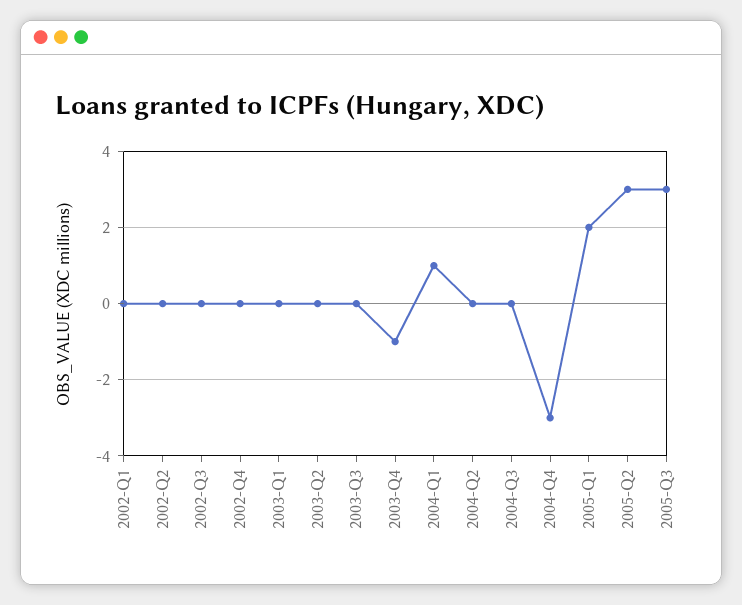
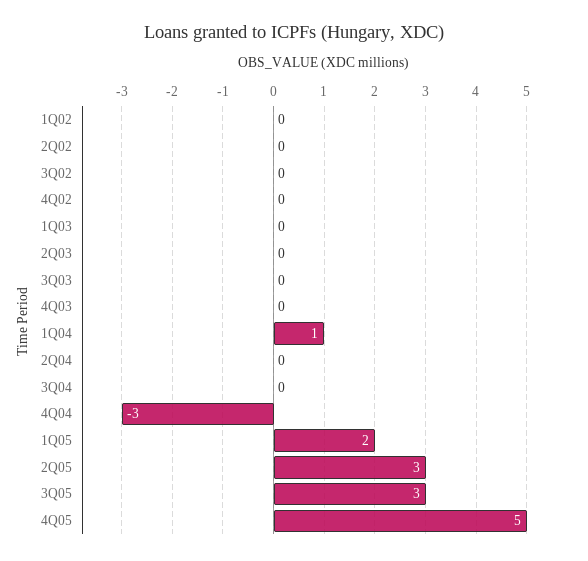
2003-Q4: -1 -> 0
4Q05: none -> 5

